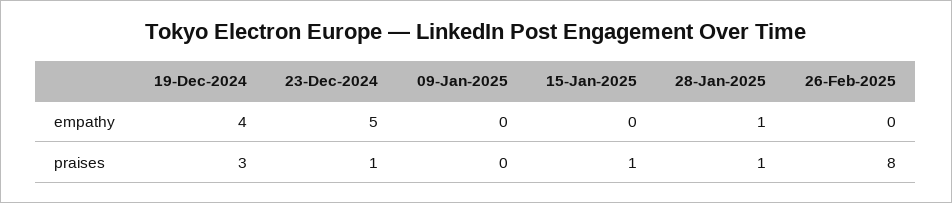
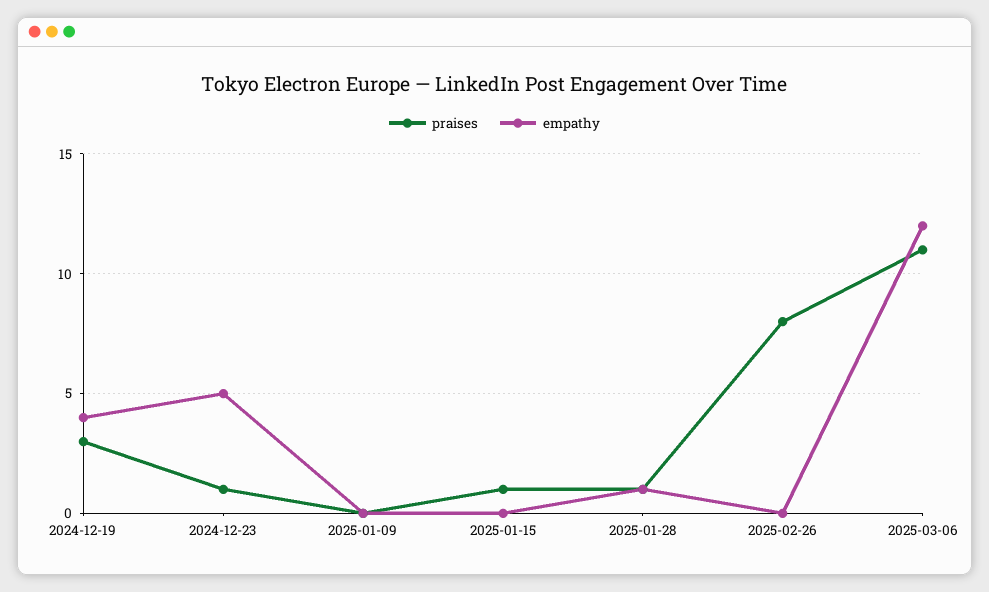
praises, 2025-03-06: none -> 11
empathy, 2025-03-06: none -> 12

